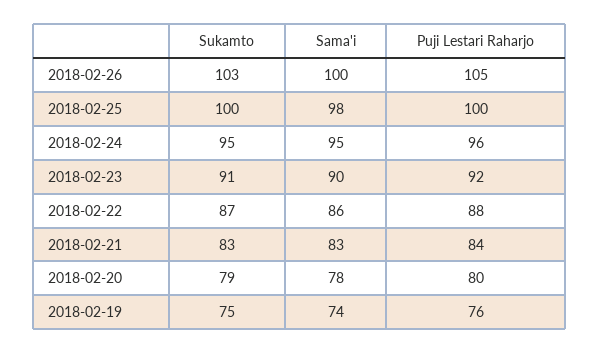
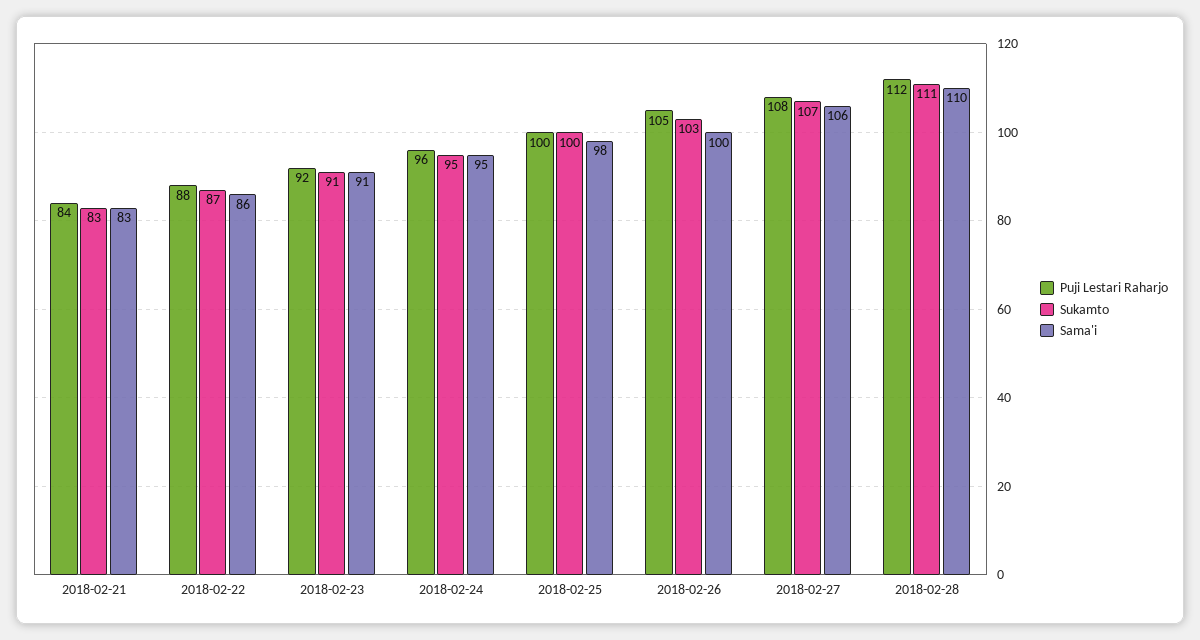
Sama'i, 2018-02-23: 90 -> 91
Sukamto, 2018-02-20: 79 -> none
Sama'i, 2018-02-20: 78 -> none
Puji Lestari Raharjo, 2018-02-20: 80 -> none
Sukamto, 2018-02-19: 75 -> none
Sama'i, 2018-02-19: 74 -> none
Puji Lestari Raharjo, 2018-02-19: 76 -> none
Puji Lestari Raharjo, 2018-02-27: none -> 108
Sukamto, 2018-02-27: none -> 107
Sama'i, 2018-02-27: none -> 106
Puji Lestari Raharjo, 2018-02-28: none -> 112
Sukamto, 2018-02-28: none -> 111
Sama'i, 2018-02-28: none -> 110

